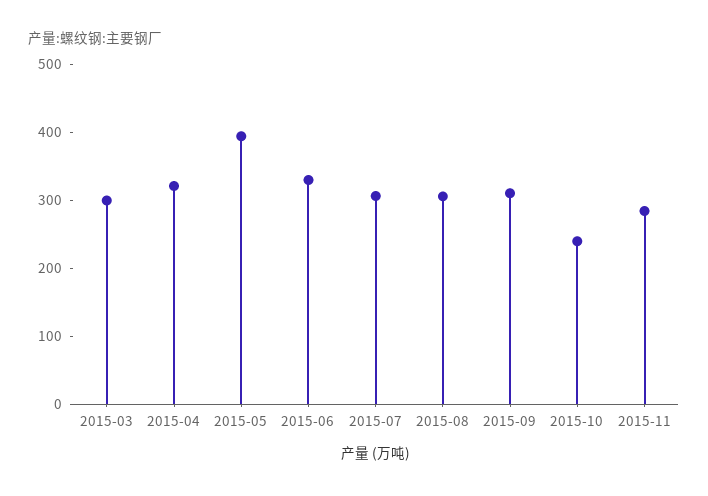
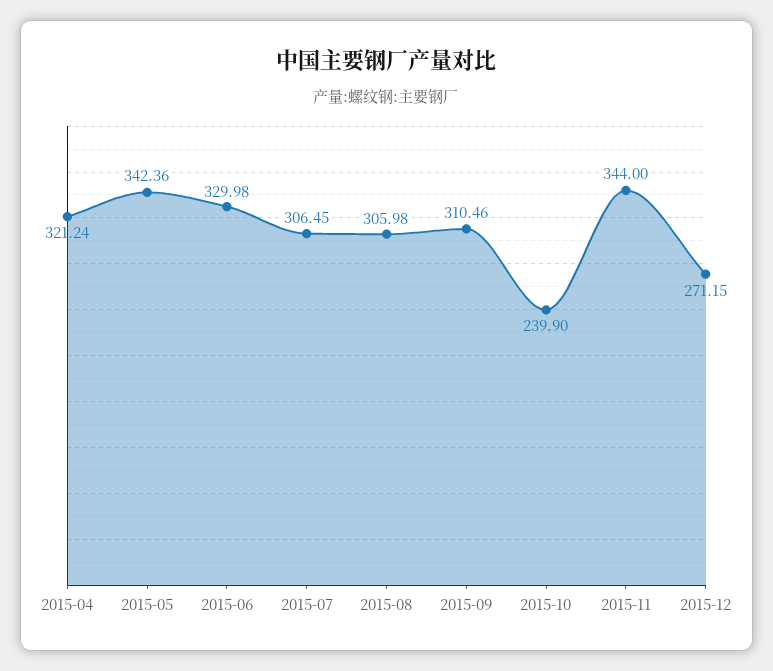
2015-03: 300 -> none
2015-05: 400 -> 342.36
2015-11: 280 -> 344
2015-12: none -> 271.15

